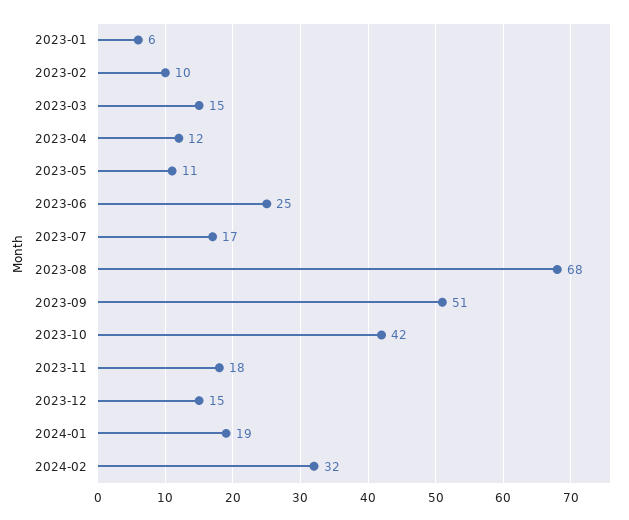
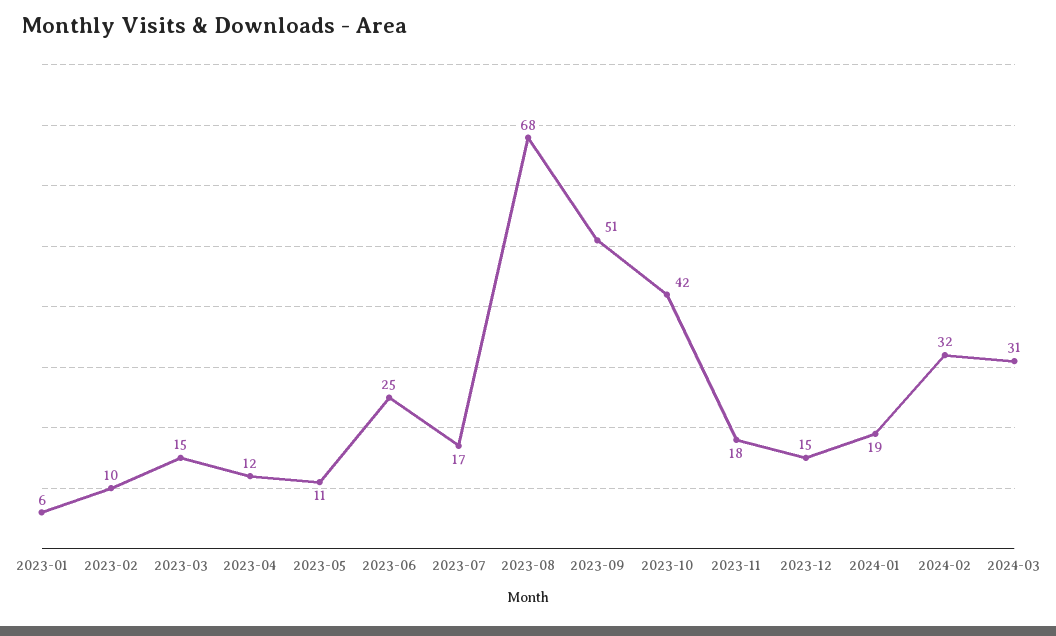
2024-03: none -> 31

